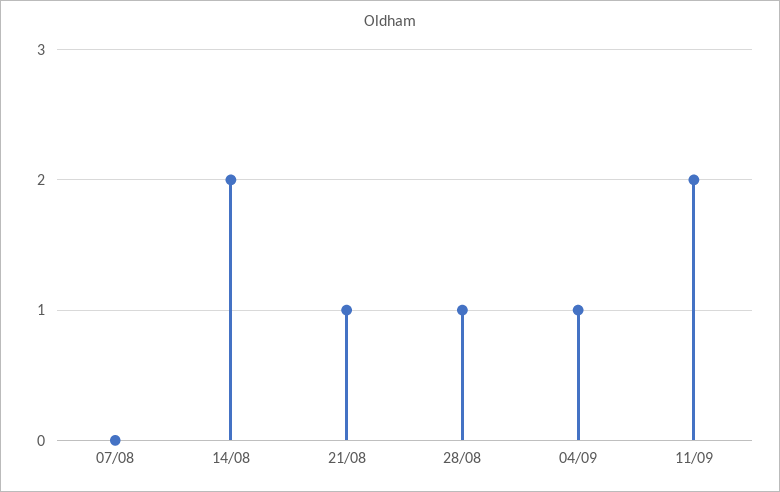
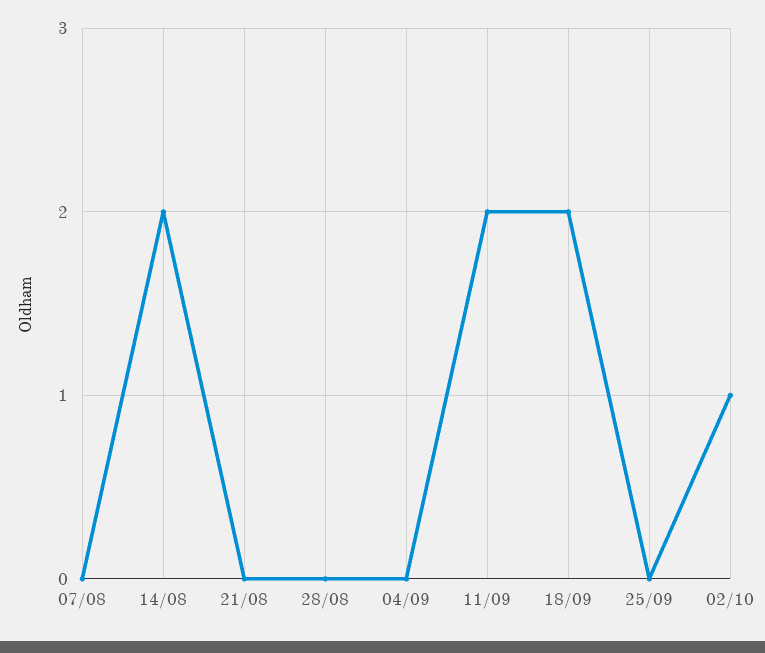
21/08: 1 -> 0
28/08: 1 -> 0
04/09: 1 -> 0
18/09: none -> 2
25/09: none -> 0
02/10: none -> 1

